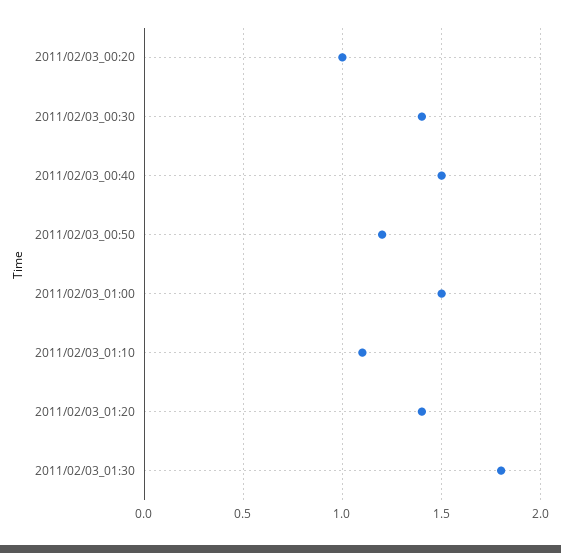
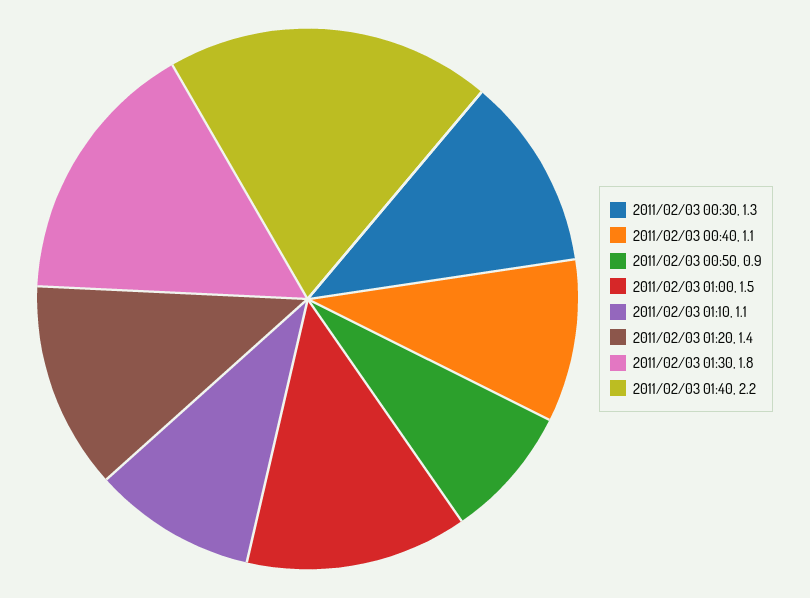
2011/02/03_00:20: 1 -> none
2011/02/03_00:30: 1.4 -> 1.3
2011/02/03_00:40: 1.5 -> 1.1
2011/02/03_00:50: 1.2 -> 0.9
2011/02/03 01:40: none -> 2.2

